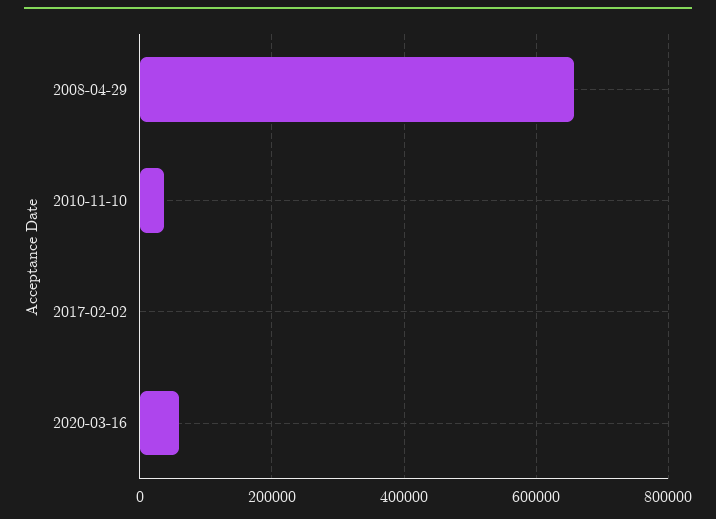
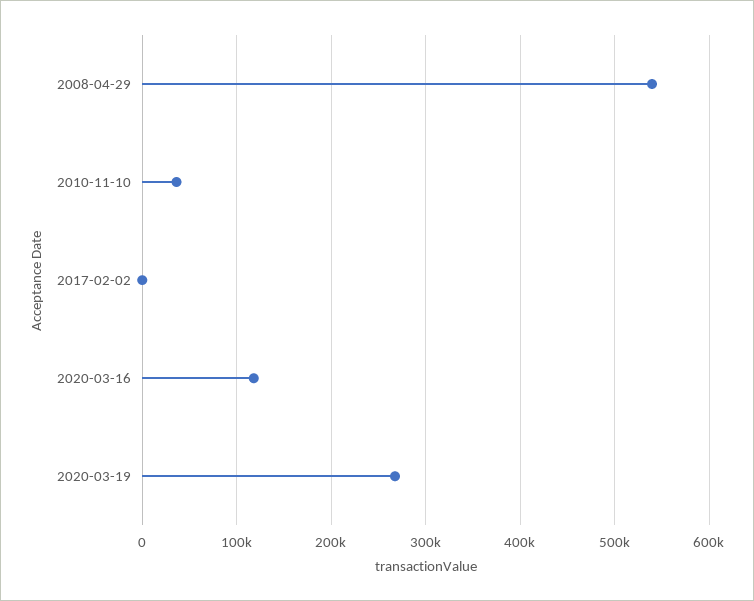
2008-04-29: 660000 -> 540000
2020-03-16: 60000 -> 120000
2020-03-19: none -> 270000

